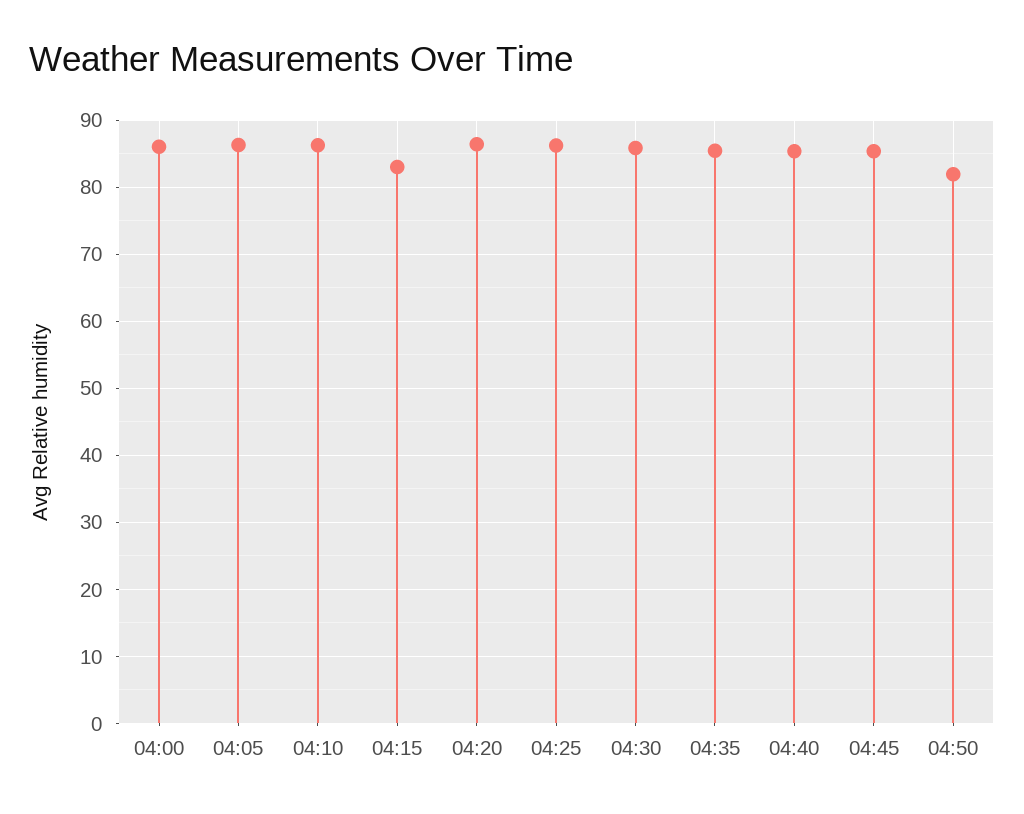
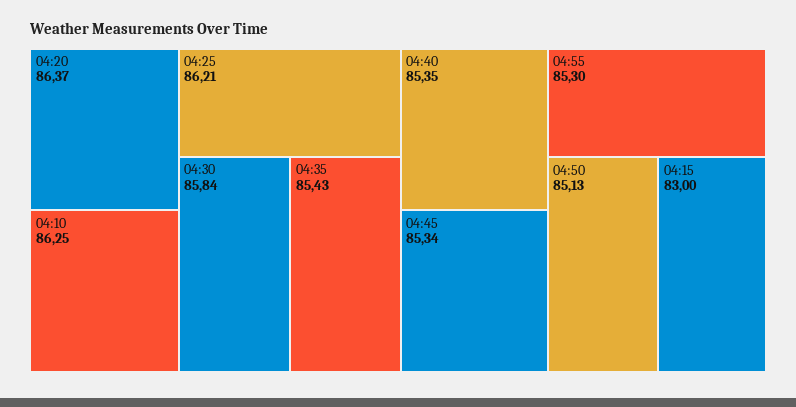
04:00: 86 -> none
04:05: 86 -> none
04:50: 82 -> 85.13
04:55: none -> 85.3

